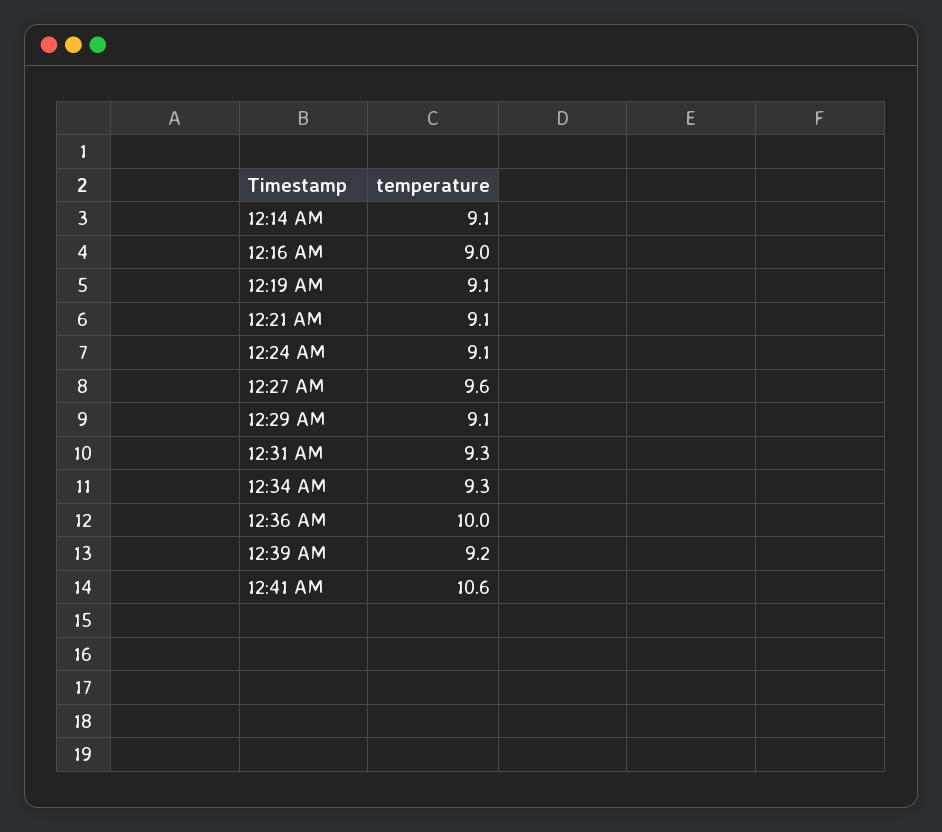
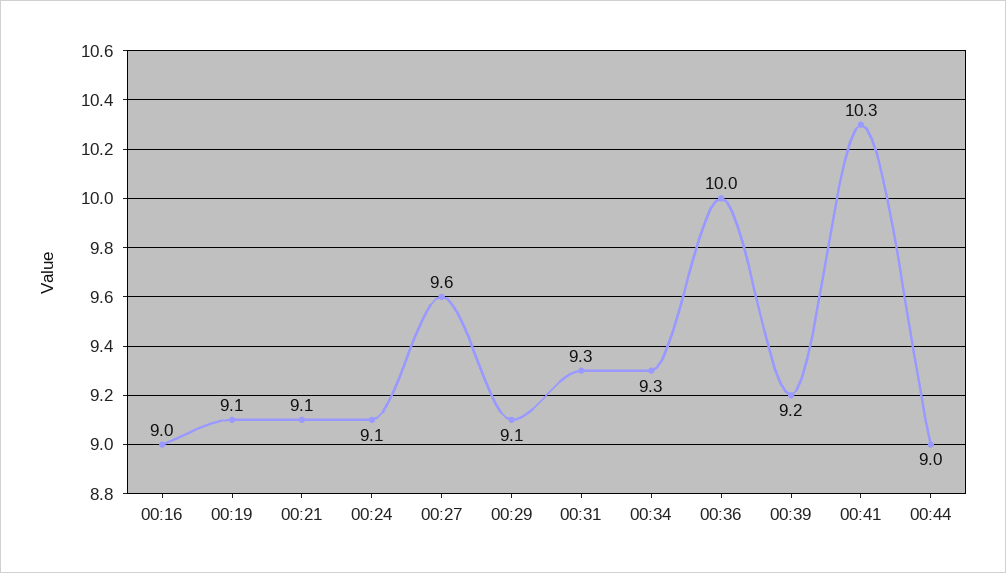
12:14 AM: 9.1 -> none
12:41 AM: 10.6 -> 10.3
00:44: none -> 9

